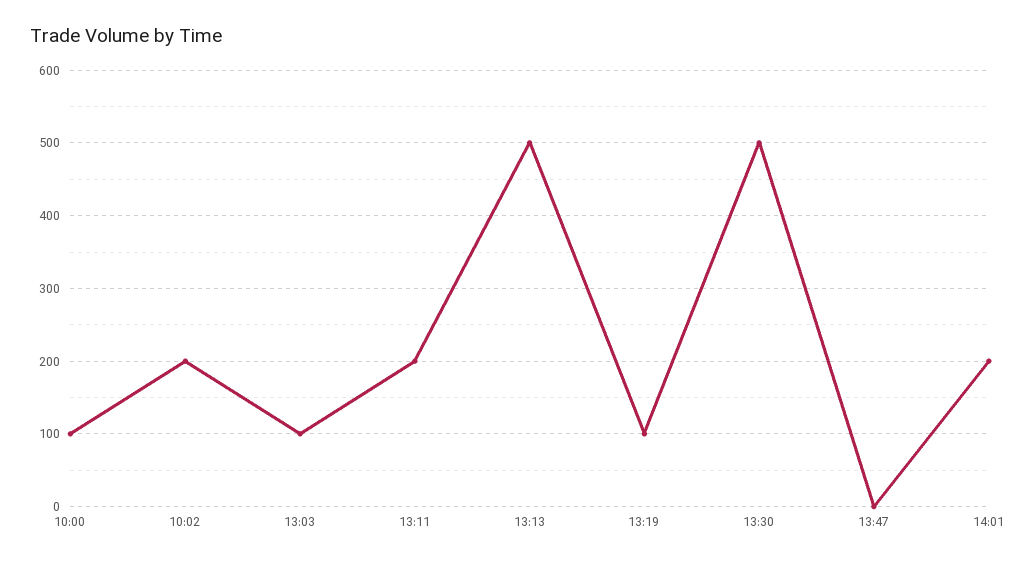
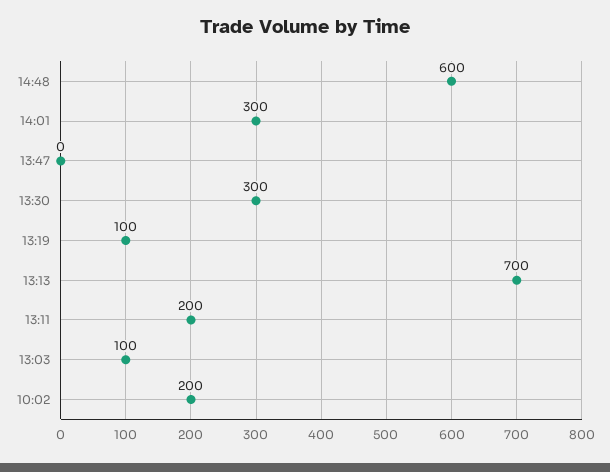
10:00: 100 -> none
13:13: 500 -> 700
13:30: 500 -> 300
14:01: 200 -> 300
14:48: none -> 600

